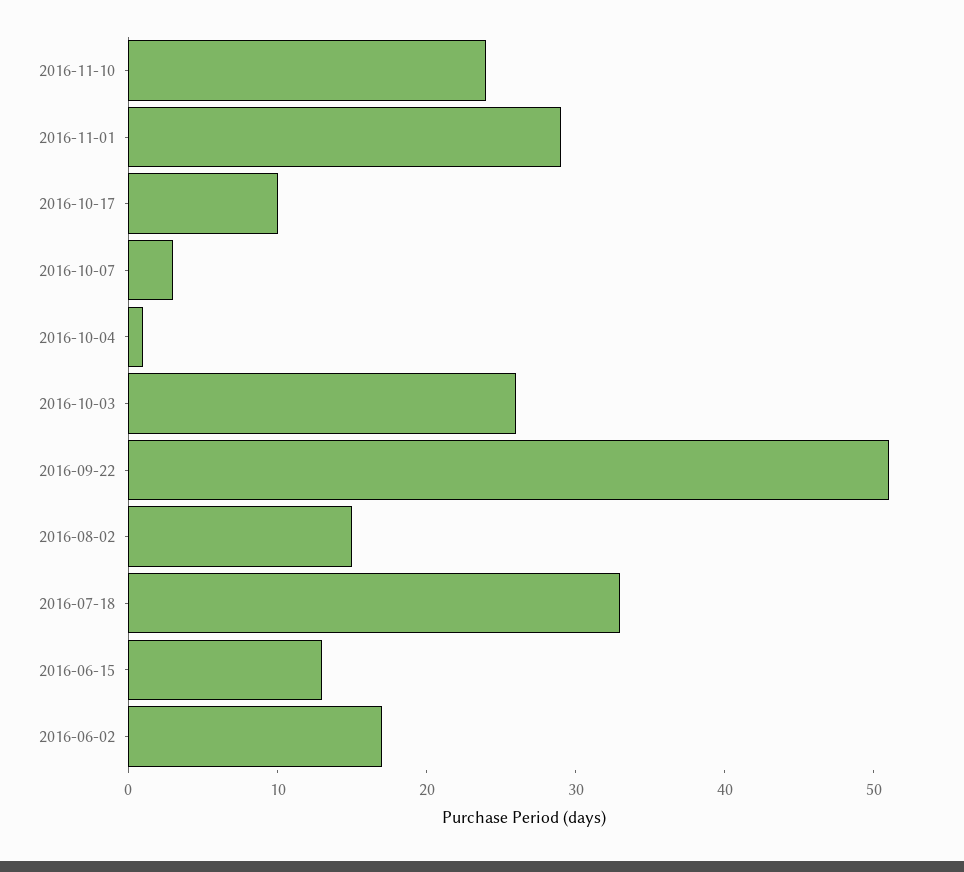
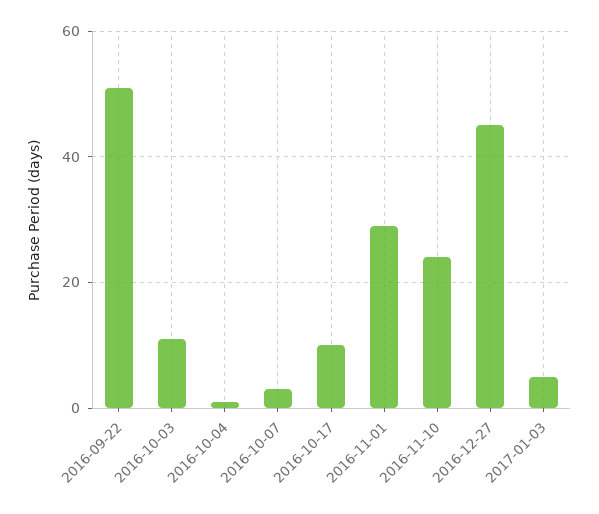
2016-10-03: 26 -> 10
2016-08-02: 15 -> none
2016-07-18: 33 -> none
2016-06-15: 13 -> none
2016-06-02: 17 -> none
2016-12-27: none -> 45
2017-01-03: none -> 5

